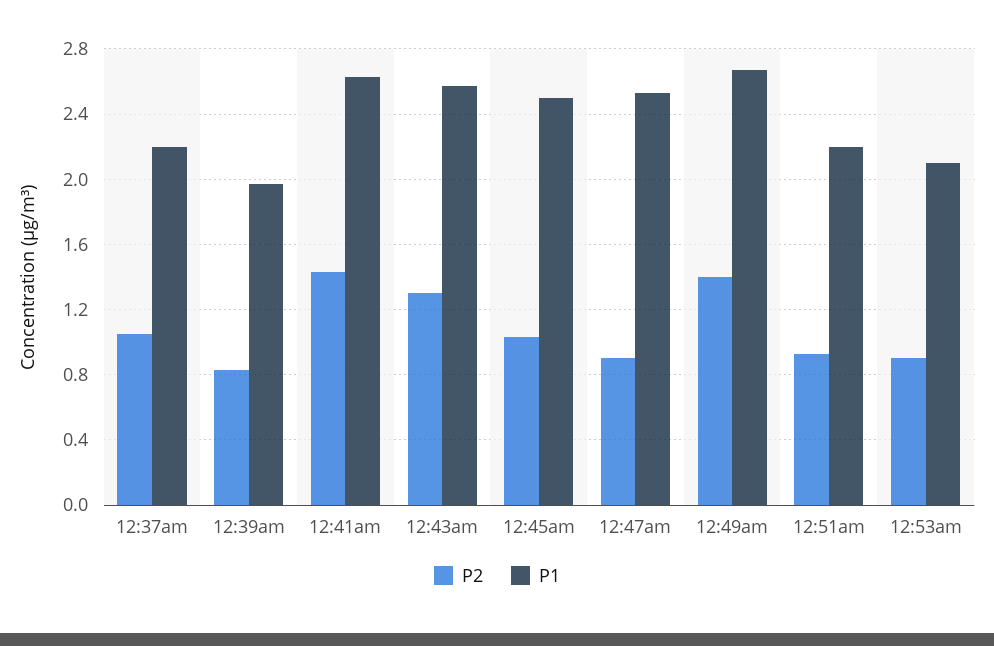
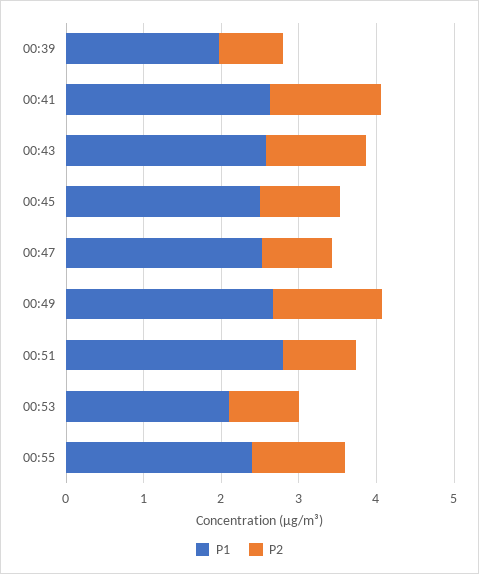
P2, 12:37am: 1.05 -> none
P1, 12:37am: 2.2 -> none
P1, 12:51am: 2.2 -> 2.8
P1, 00:55: none -> 2.4
P2, 00:55: none -> 1.2

